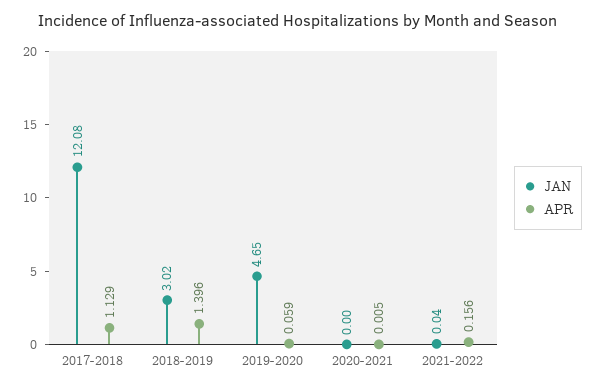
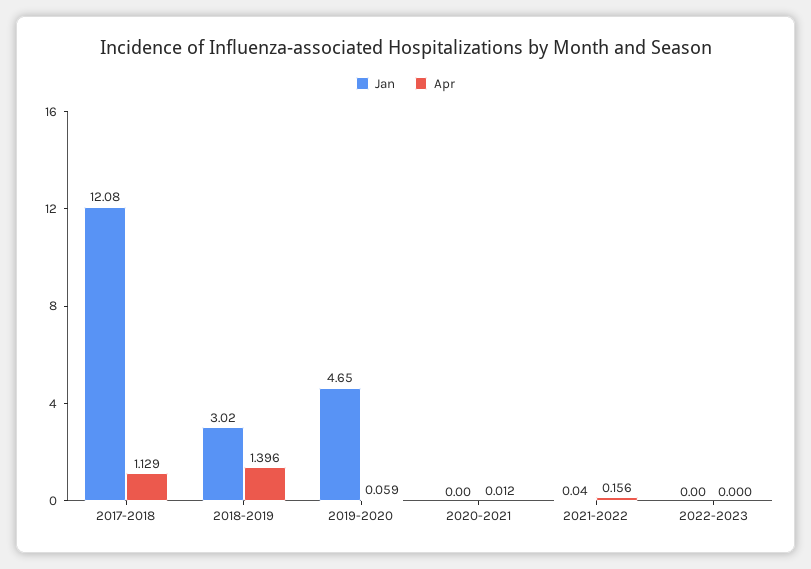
APR, 2020-2021: 0.005 -> 0.012
JAN, 2022-2023: none -> 0
APR, 2022-2023: none -> 0

